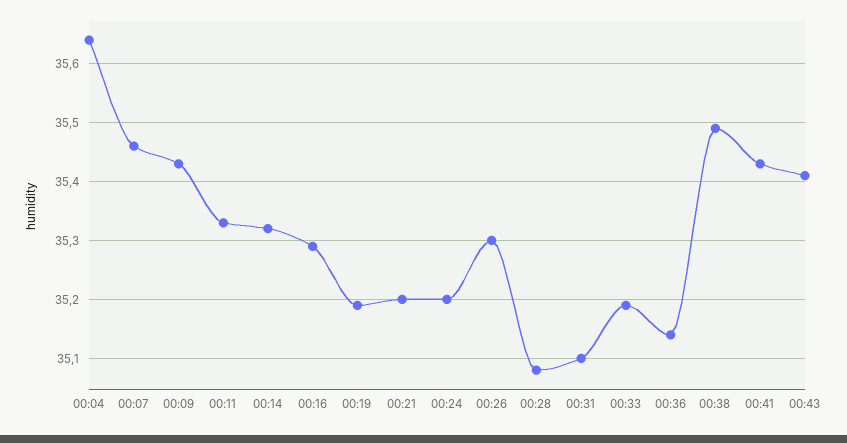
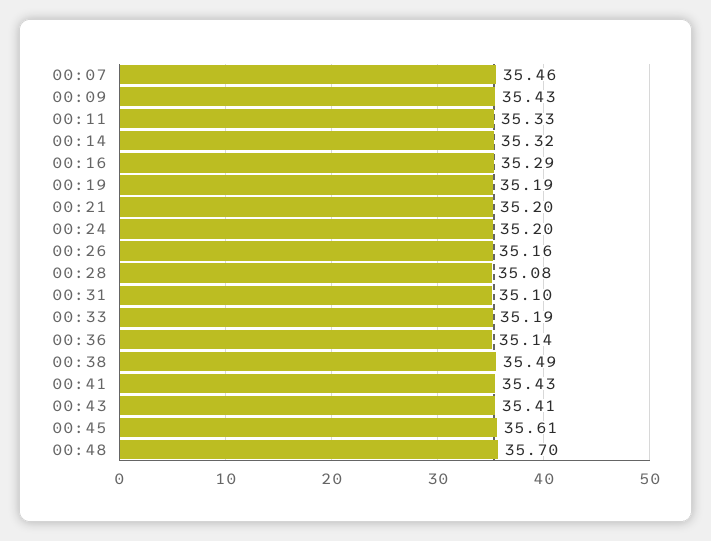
00:04: 35.65 -> none
00:26: 35.3 -> 35.16
00:45: none -> 35.61
00:48: none -> 35.7

